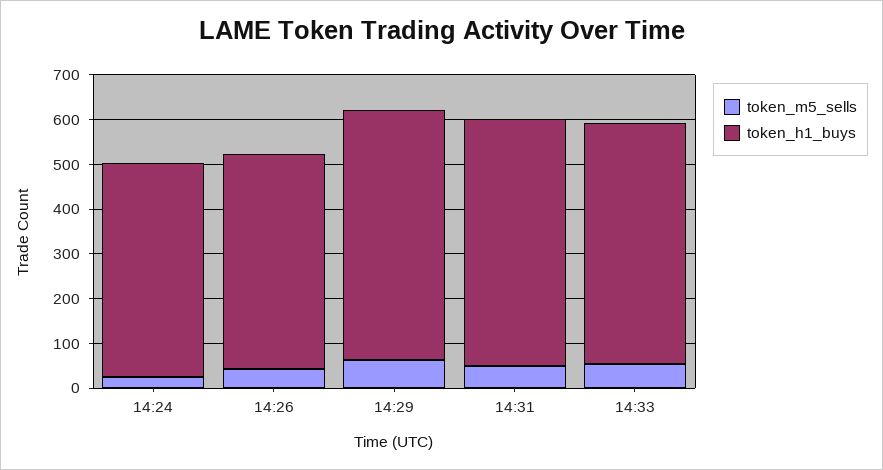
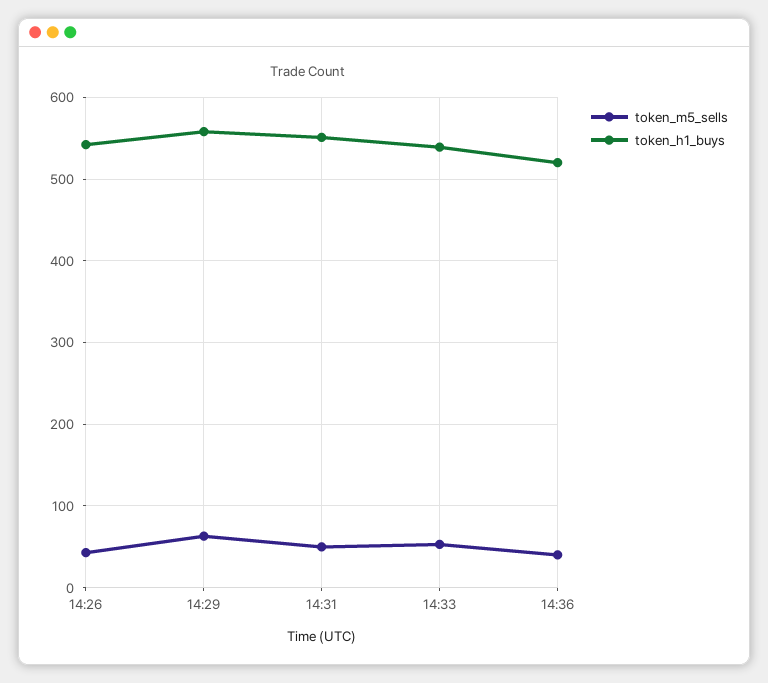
token_m5_sells, 14:24: 20 -> none
token_h1_buys, 14:24: 480 -> none
token_h1_buys, 14:26: 480 -> 540
token_m5_sells, 14:36: none -> 40
token_h1_buys, 14:36: none -> 520

